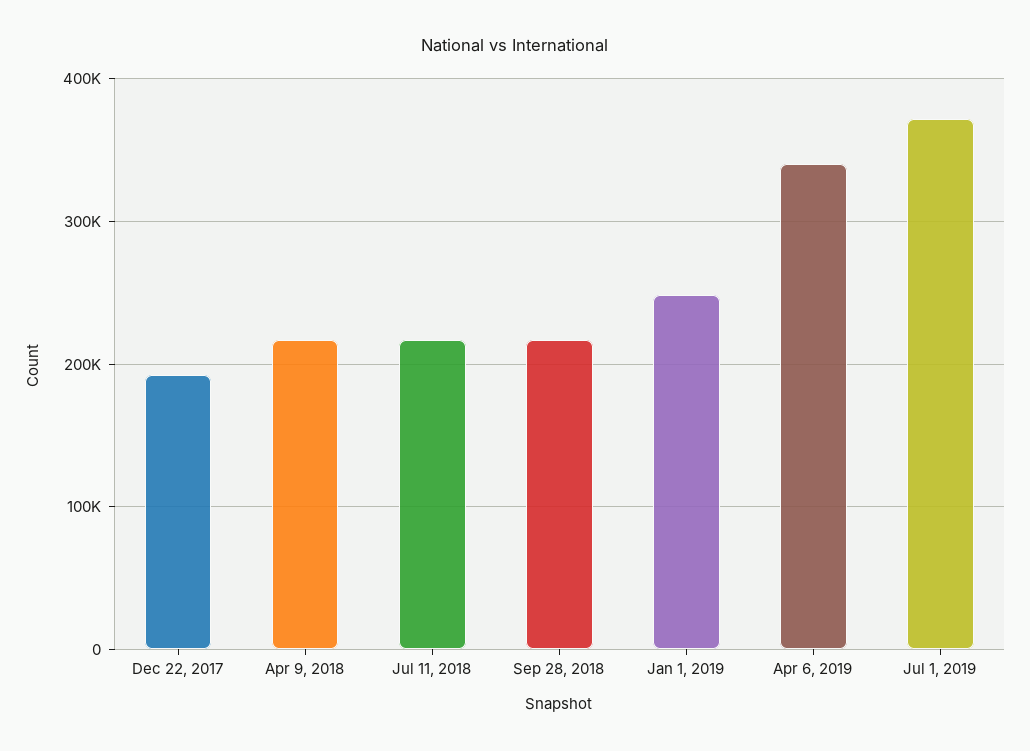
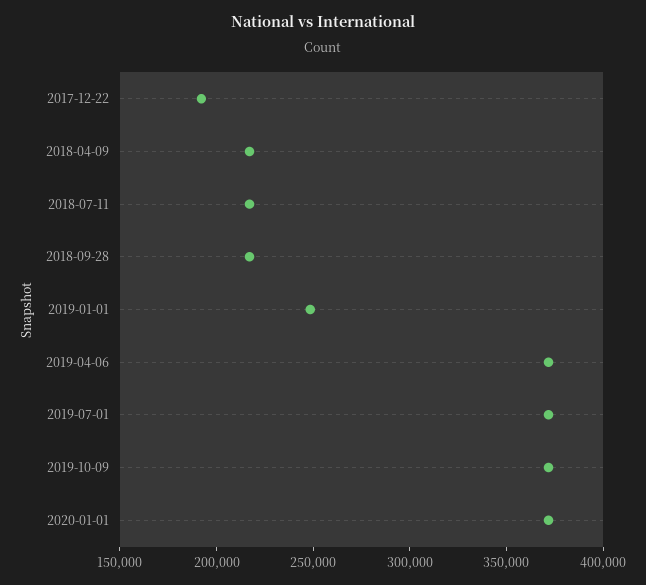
Apr 6, 2019: 340000 -> 370000
2019-10-09: none -> 370000
2020-01-01: none -> 370000

